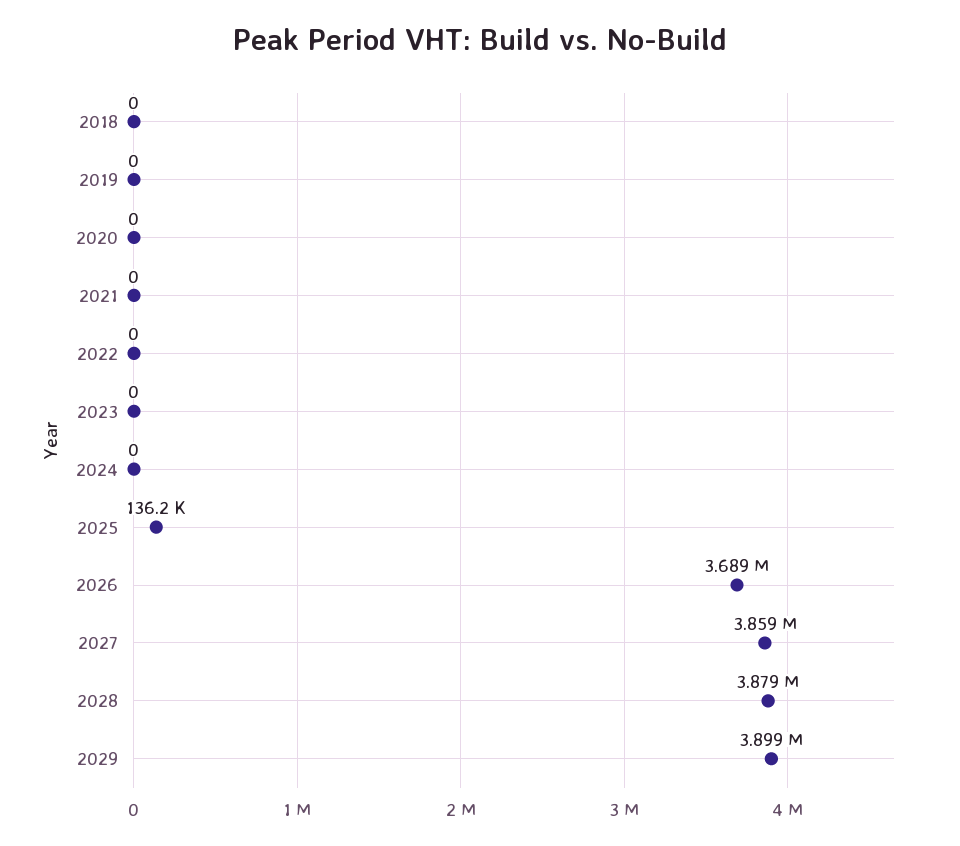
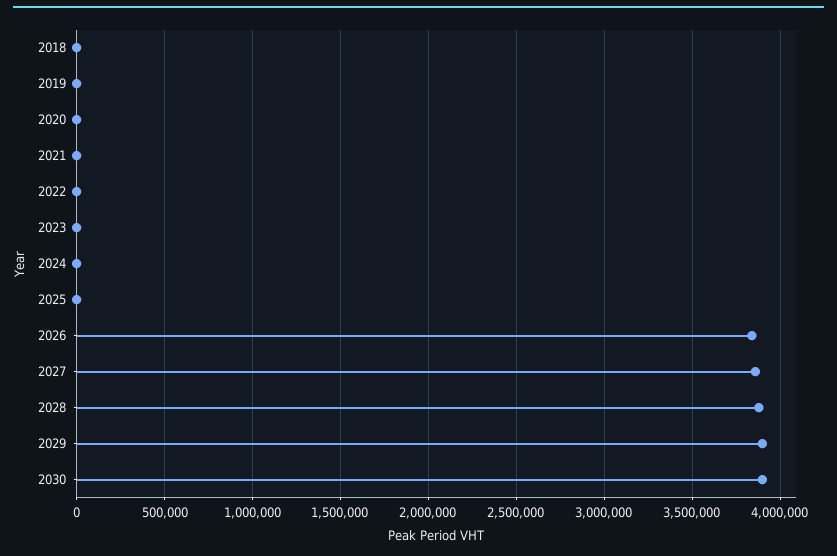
2025: 136200 -> 0
2026: 3689000 -> 3850000
2030: none -> 3900000

